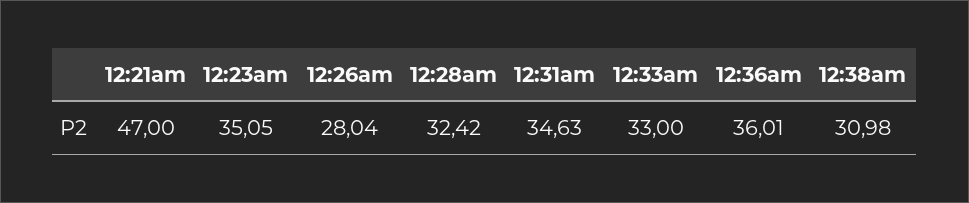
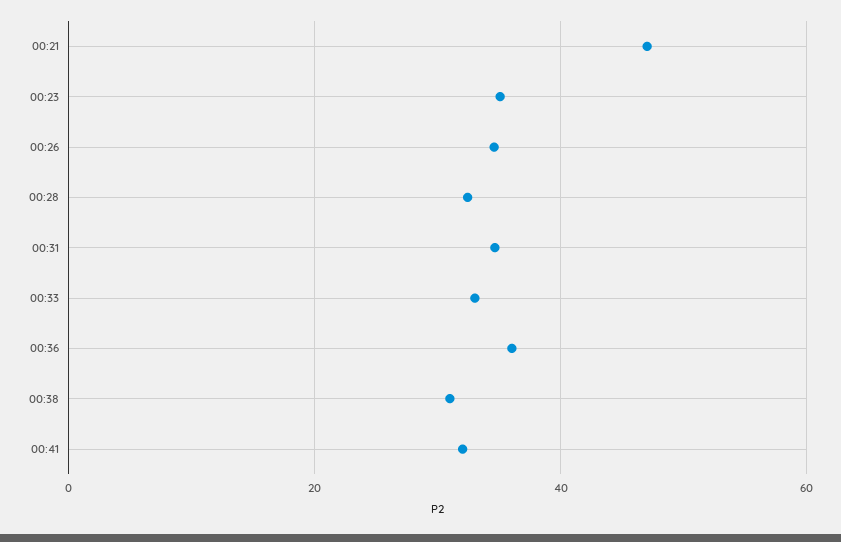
12:26am: 28.04 -> 34
00:41: none -> 32

